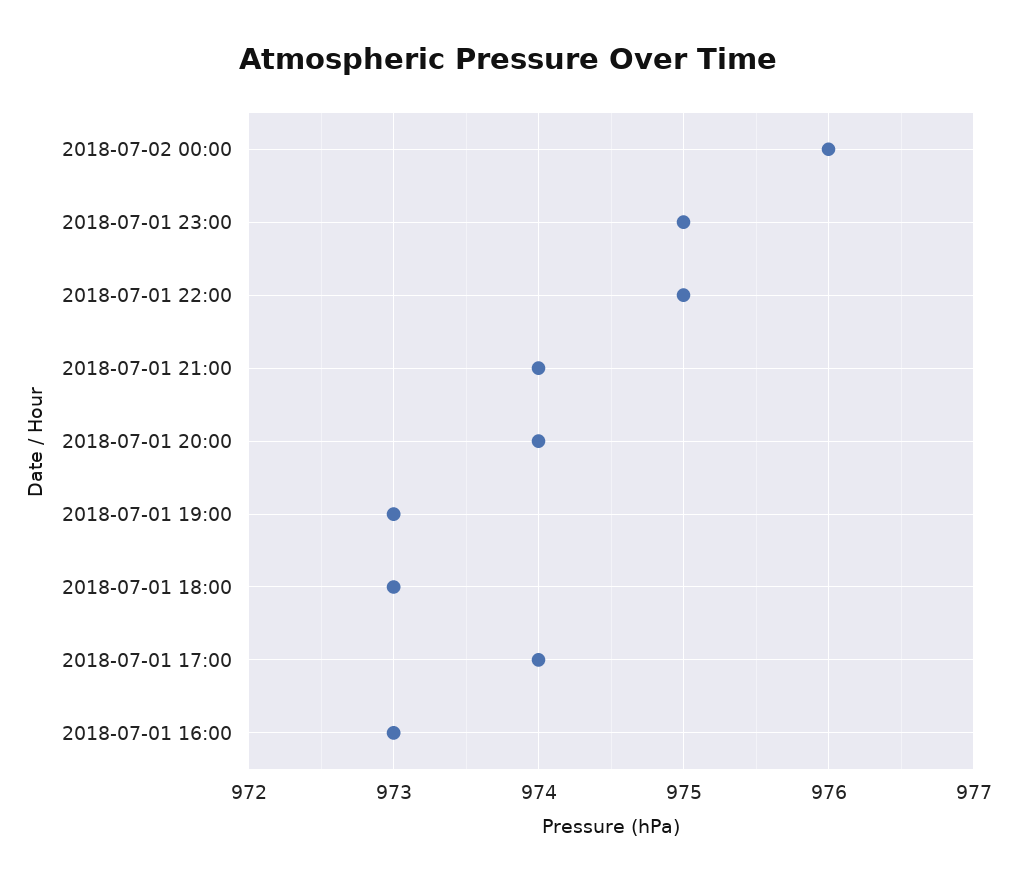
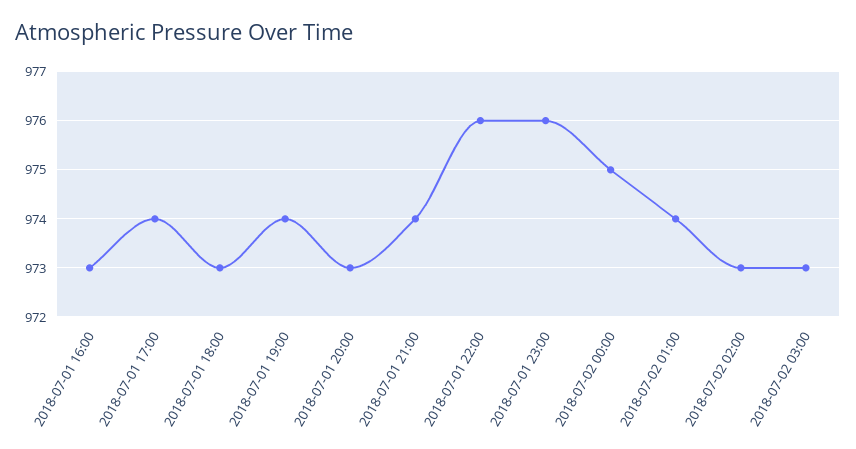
2018-07-02 00:00: 976 -> 975
2018-07-01 23:00: 975 -> 976
2018-07-01 22:00: 975 -> 976
2018-07-01 20:00: 974 -> 973
2018-07-01 19:00: 973 -> 974
2018-07-02 01:00: none -> 974
2018-07-02 02:00: none -> 973
2018-07-02 03:00: none -> 973

